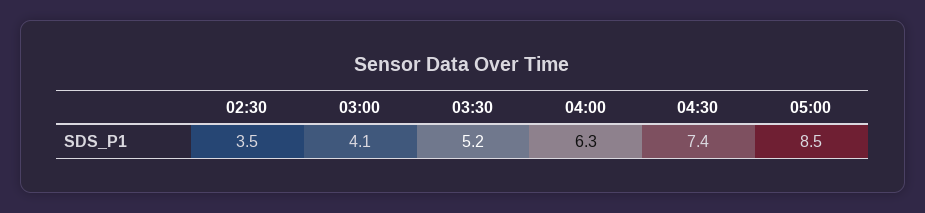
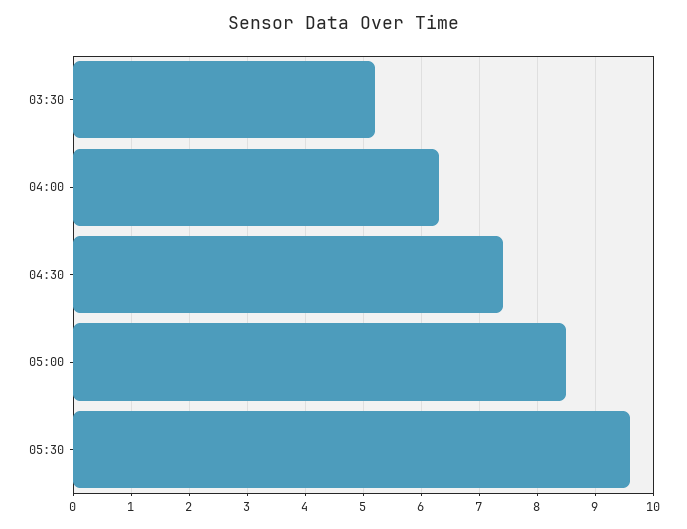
02:30: 3.5 -> none
03:00: 4.1 -> none
05:30: none -> 9.5

